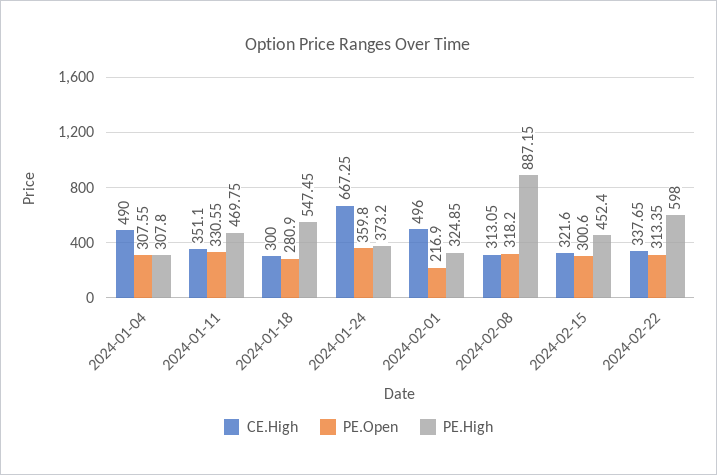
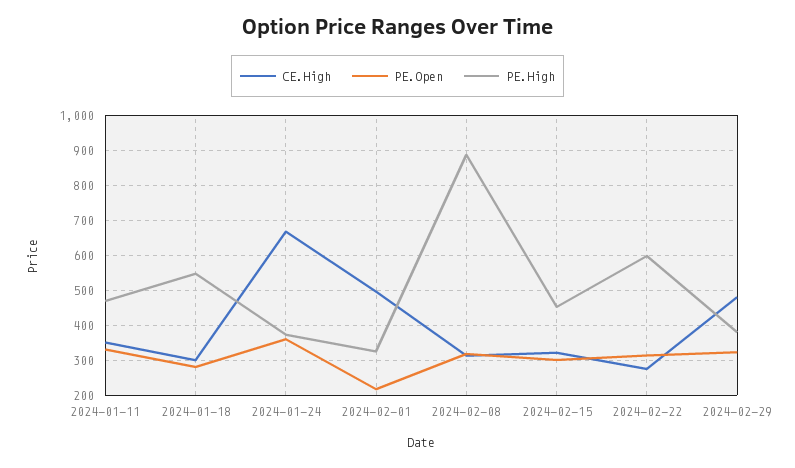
CE.High, 2024-01-04: 490 -> none
PE.Open, 2024-01-04: 307.55 -> none
PE.High, 2024-01-04: 307.8 -> none
CE.High, 2024-02-22: 337.65 -> 280
CE.High, 2024-02-29: none -> 480
PE.Open, 2024-02-29: none -> 320
PE.High, 2024-02-29: none -> 380

